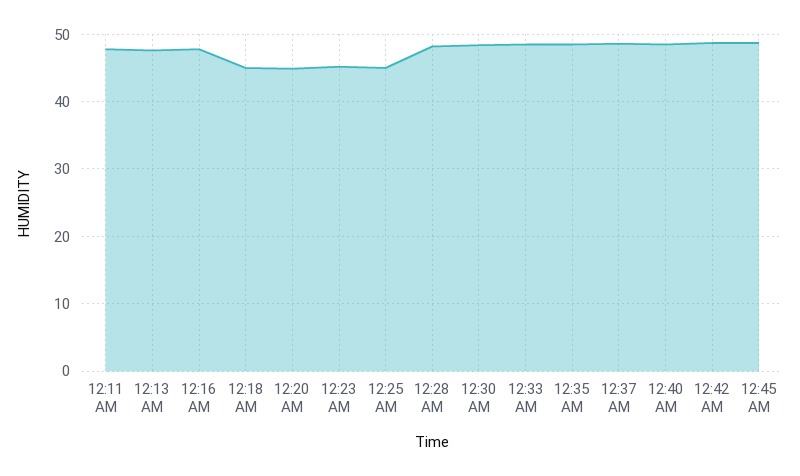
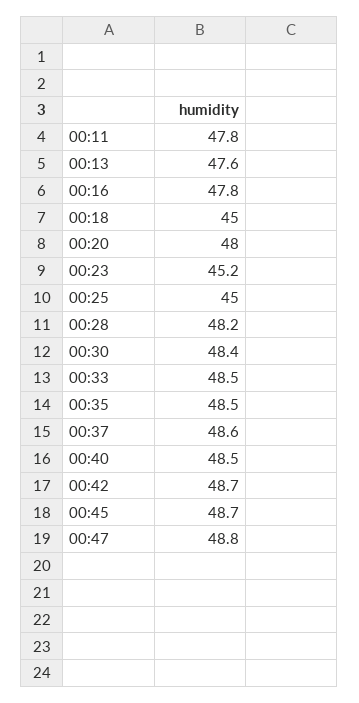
12:20 AM: 45 -> 48
00:47: none -> 48.8

